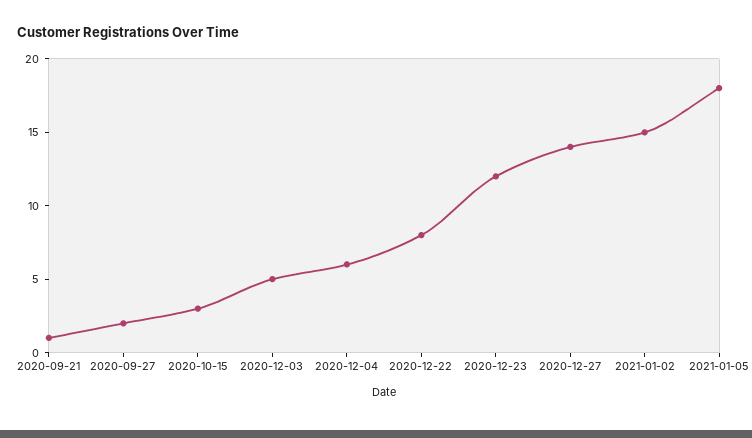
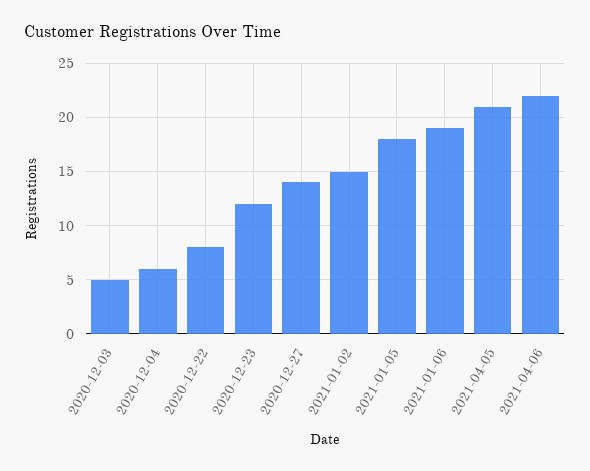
2020-09-21: 1 -> none
2020-09-27: 2 -> none
2020-10-15: 3 -> none
2021-01-06: none -> 19
2021-04-05: none -> 21
2021-04-06: none -> 22

